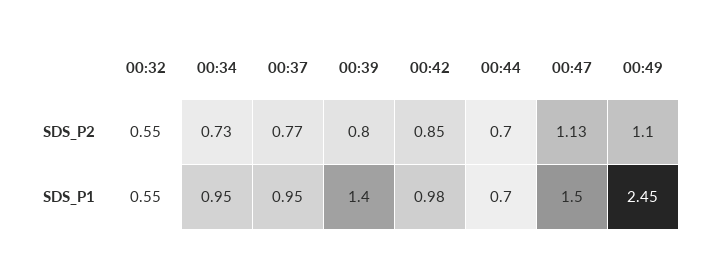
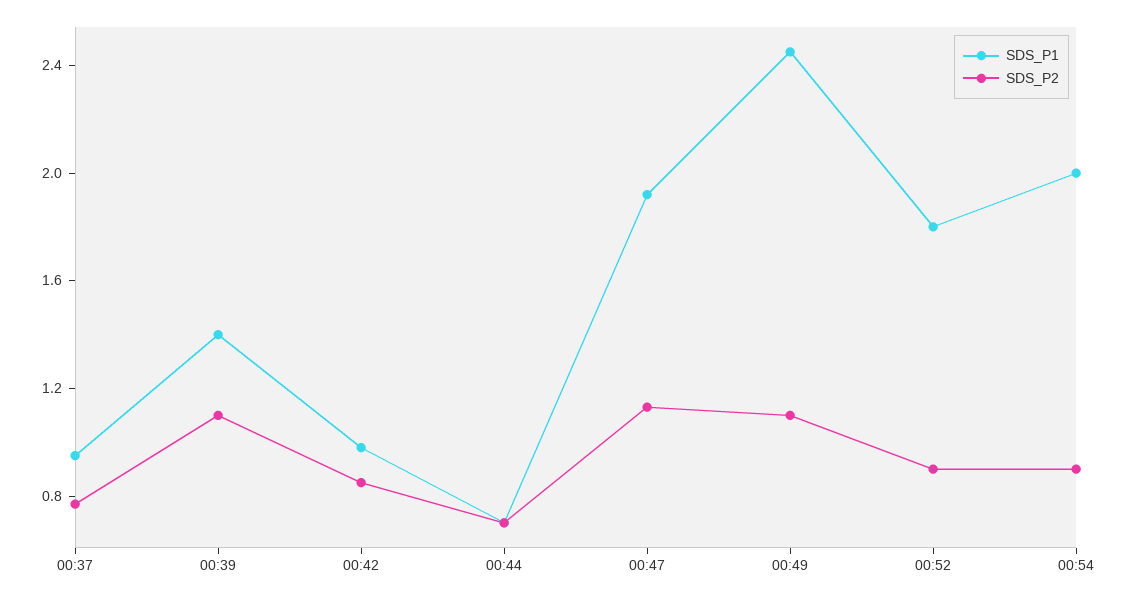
SDS_P2, 00:32: 0.55 -> none
SDS_P2, 00:34: 0.73 -> none
SDS_P2, 00:39: 0.8 -> 1.1
SDS_P1, 00:32: 0.55 -> none
SDS_P1, 00:34: 0.95 -> none
SDS_P1, 00:47: 1.5 -> 1.9
SDS_P1, 00:52: none -> 1.8
SDS_P2, 00:52: none -> 0.9
SDS_P1, 00:54: none -> 2
SDS_P2, 00:54: none -> 0.9

